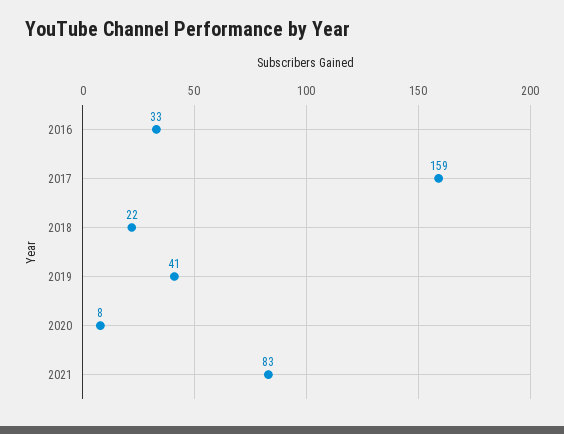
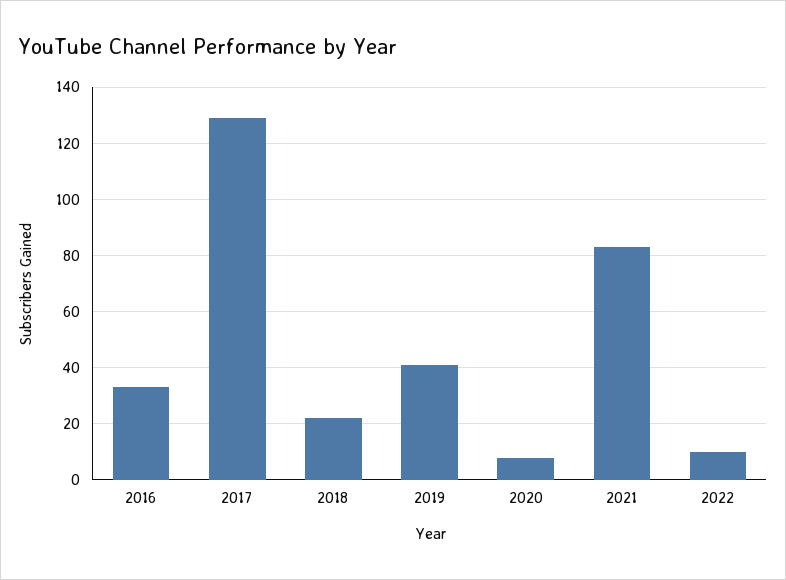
2017: 159 -> 130
2022: none -> 10

